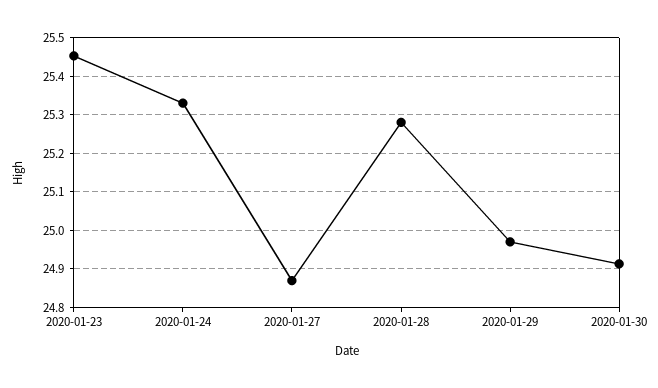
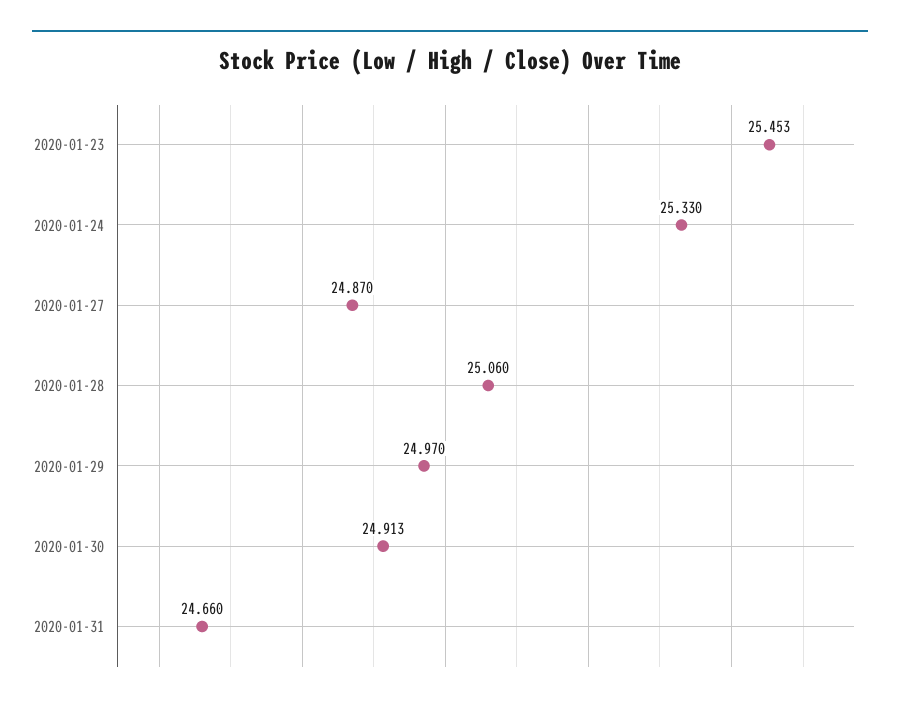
2020-01-28: 25.28 -> 25.06
2020-01-31: none -> 24.66

